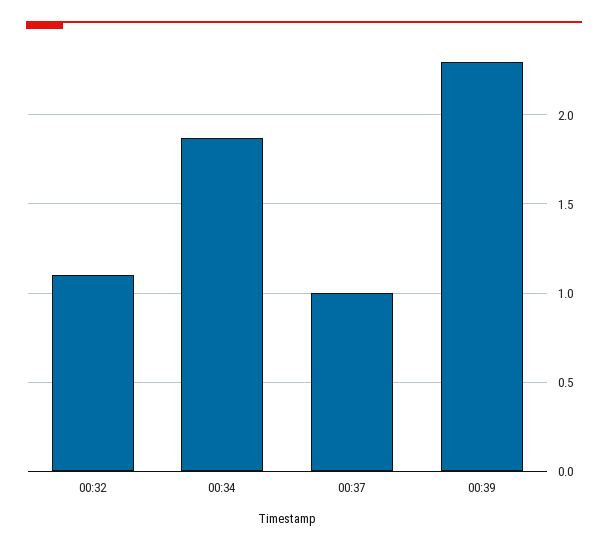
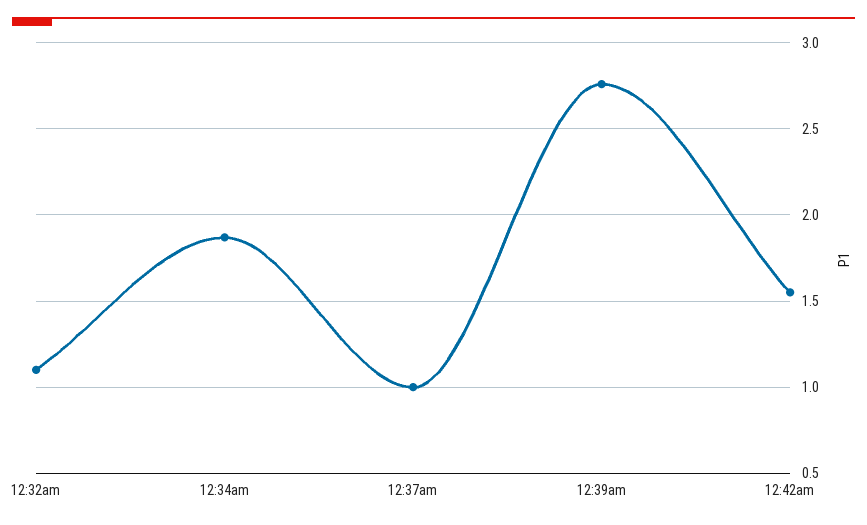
00:39: 2.3 -> 2.75
12:42am: none -> 1.55

